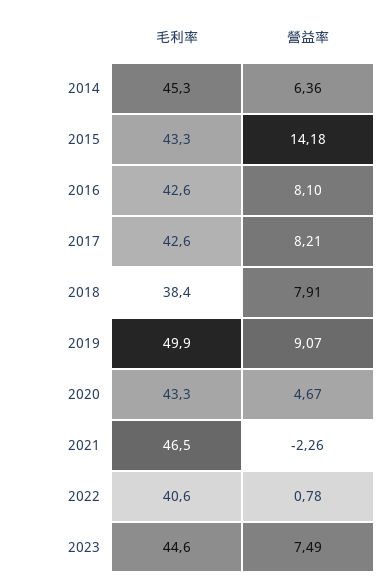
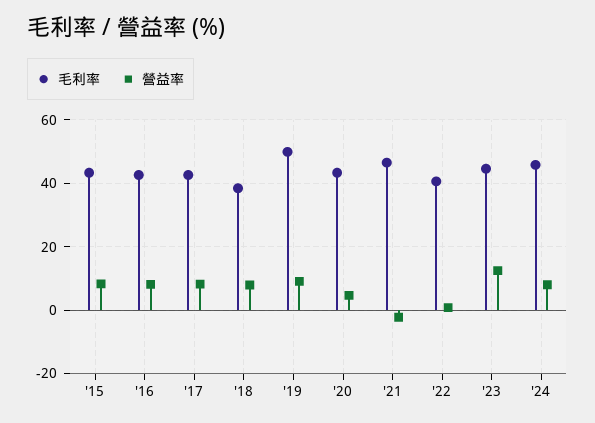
毛利率, 2014: 45.3 -> none
營益率, 2014: 6.36 -> none
營益率, 2015: 14.18 -> 8
營益率, 2023: 7.49 -> 12
毛利率, '24: none -> 46
營益率, '24: none -> 8

